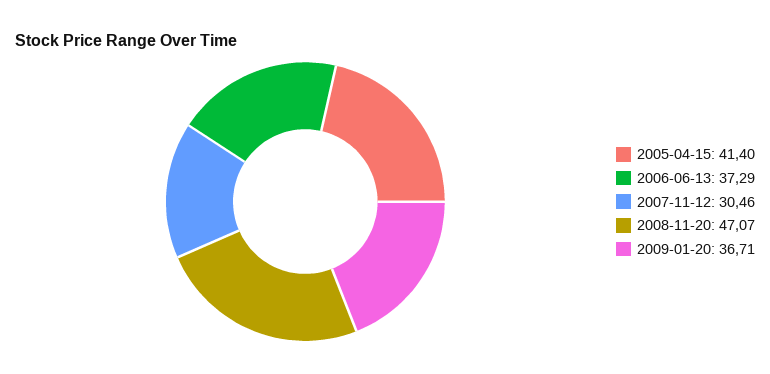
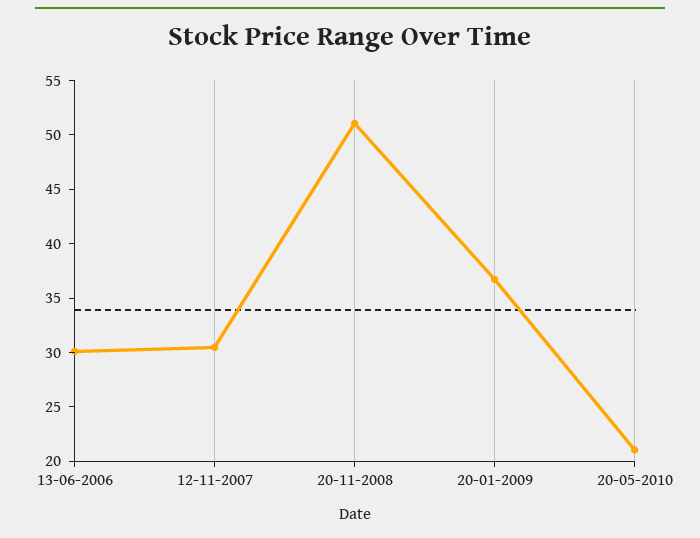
2005-04-15: 41.4 -> none
2006-06-13: 37.29 -> 30
2008-11-20: 47.07 -> 51
20-05-2010: none -> 21

